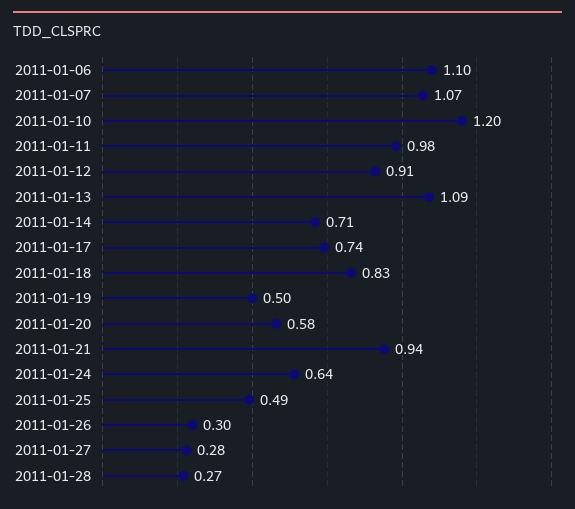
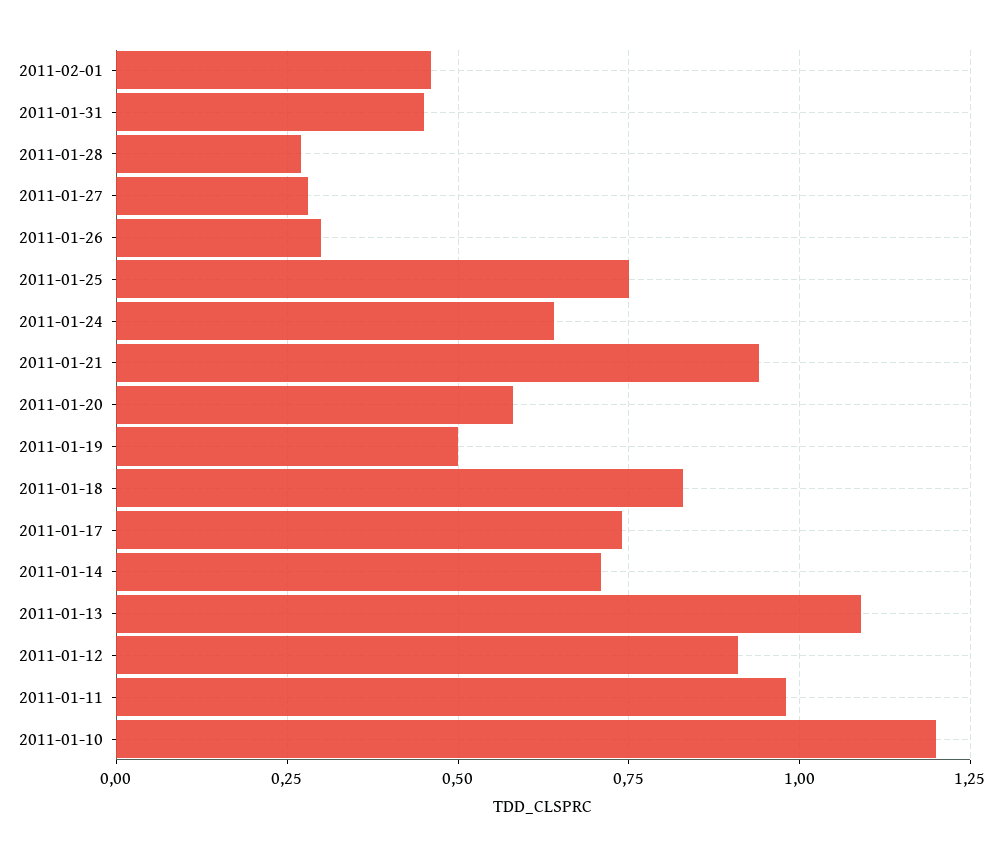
2011-01-06: 1.1 -> none
2011-01-07: 1.07 -> none
2011-01-25: 0.49 -> 0.75
2011-02-01: none -> 0.45
2011-01-31: none -> 0.45

